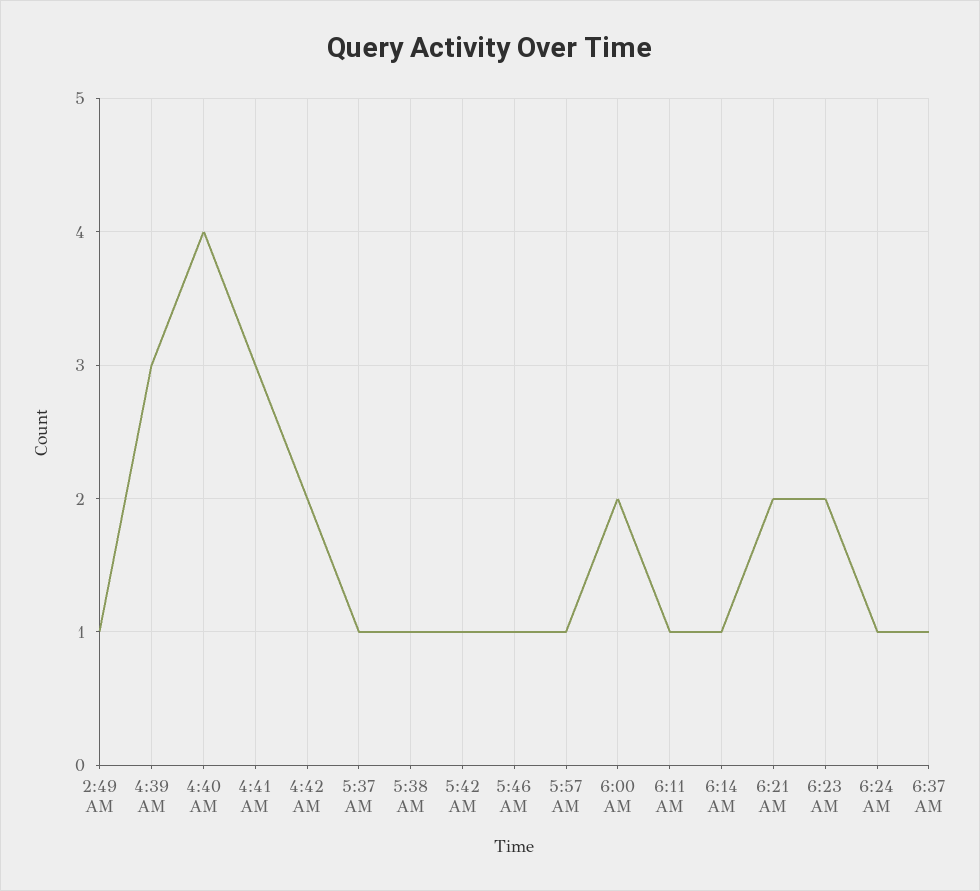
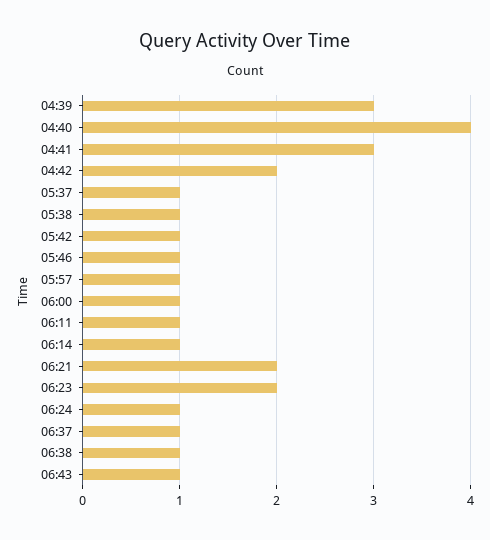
2:49 AM: 1 -> none
6:00 AM: 2 -> 1
06:38: none -> 1
06:43: none -> 1

